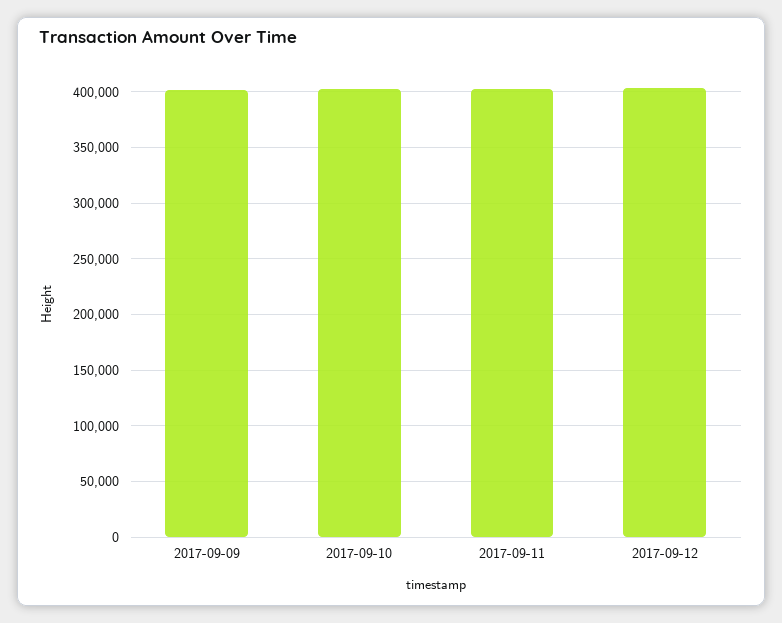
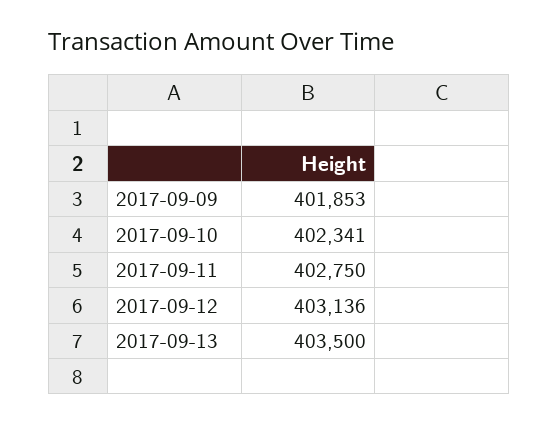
2017-09-13: none -> 403500

